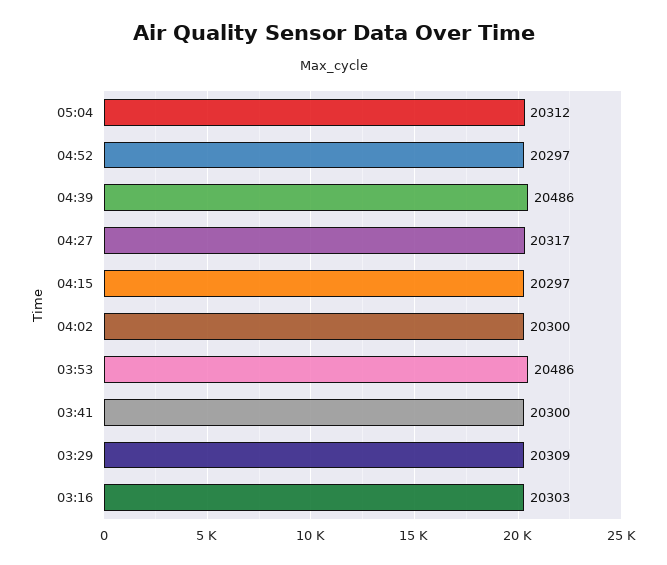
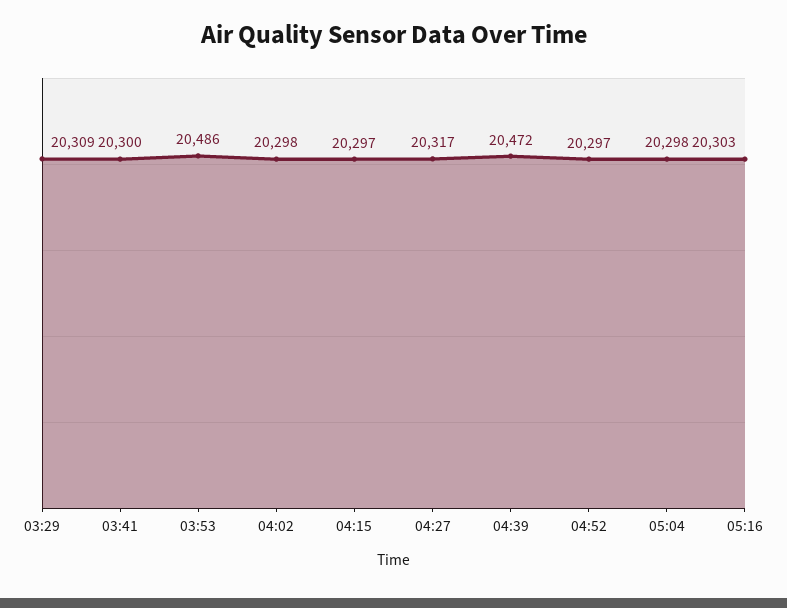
05:04: 20312 -> 20298
04:39: 20486 -> 20472
04:02: 20300 -> 20298
03:16: 20303 -> none
05:16: none -> 20303

